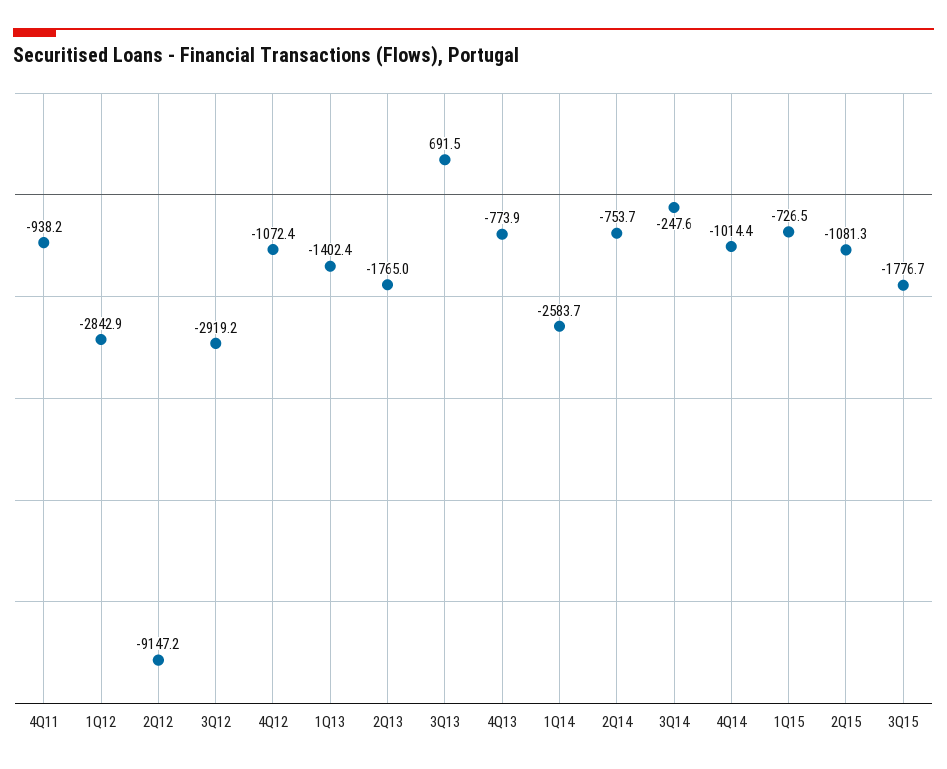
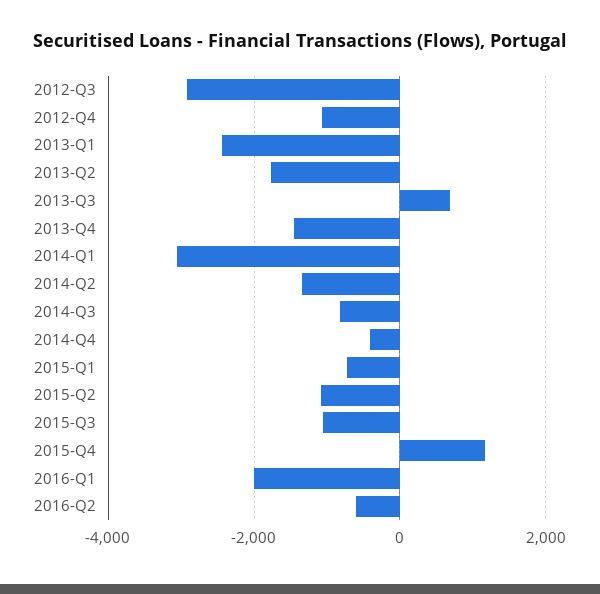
4Q11: -938.2 -> none
1Q12: -2842.9 -> none
2Q12: -9147.2 -> none
1Q13: -1402.4 -> -2400
4Q13: -773.9 -> -1400
1Q14: -2583.7 -> -3000
2Q14: -753.7 -> -1400
3Q14: -247.6 -> -800
4Q14: -1014.4 -> -400
3Q15: -1776.7 -> -1000
2015-Q4: none -> 1200
2016-Q1: none -> -2000
2016-Q2: none -> -600

